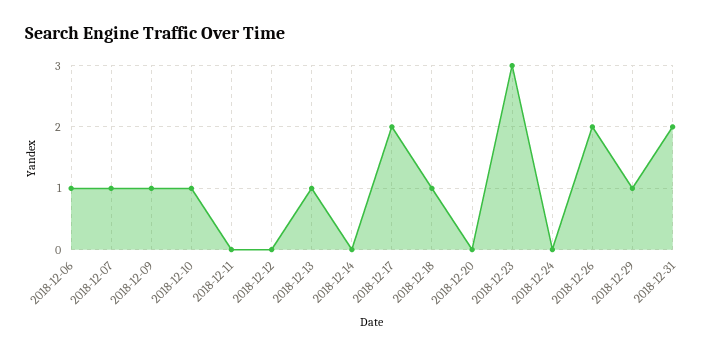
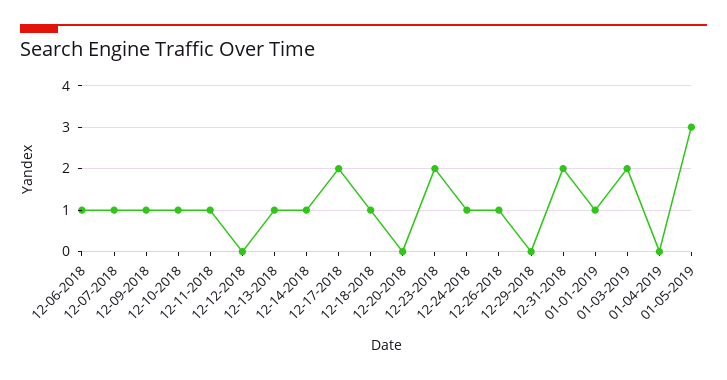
2018-12-11: 0 -> 1
2018-12-14: 0 -> 1
2018-12-23: 3 -> 2
2018-12-24: 0 -> 1
2018-12-26: 2 -> 1
2018-12-29: 1 -> 0
01-01-2019: none -> 1
01-03-2019: none -> 2
01-04-2019: none -> 0
01-05-2019: none -> 3

